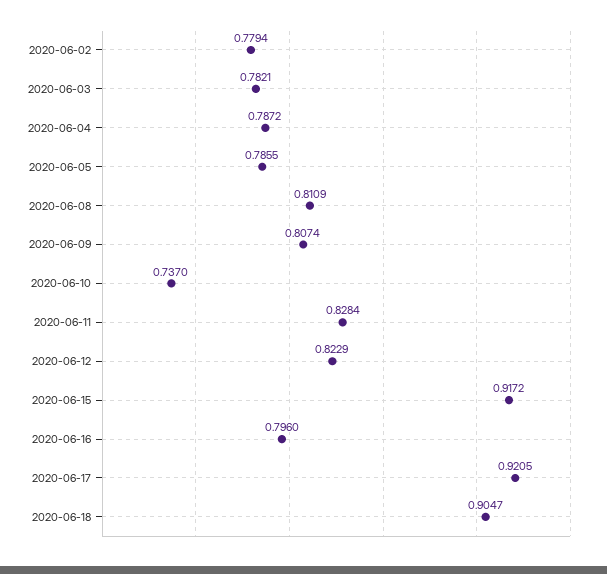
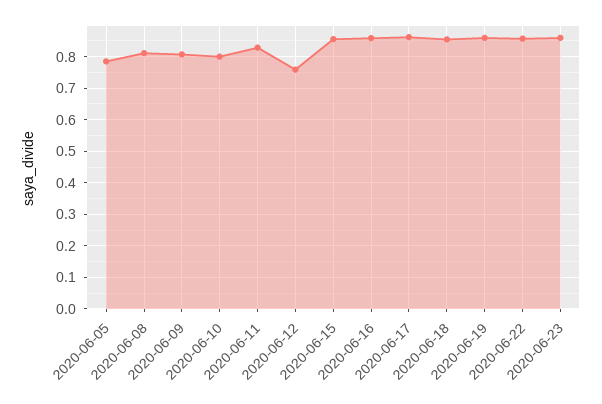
2020-06-02: 0.7794 -> none
2020-06-03: 0.7821 -> none
2020-06-04: 0.7872 -> none
2020-06-10: 0.737 -> 0.8
2020-06-12: 0.8229 -> 0.76
2020-06-15: 0.9172 -> 0.86
2020-06-16: 0.796 -> 0.86
2020-06-17: 0.9205 -> 0.86
2020-06-18: 0.9047 -> 0.86
2020-06-19: none -> 0.86
2020-06-22: none -> 0.86
2020-06-23: none -> 0.86

